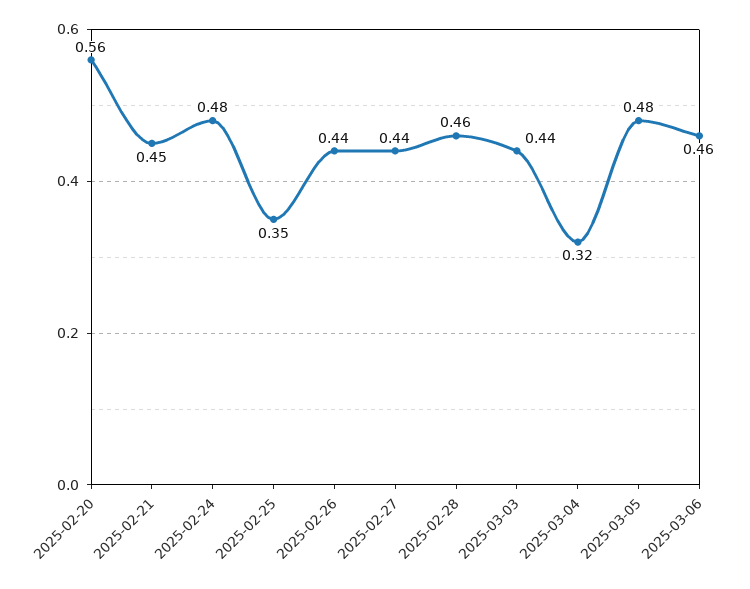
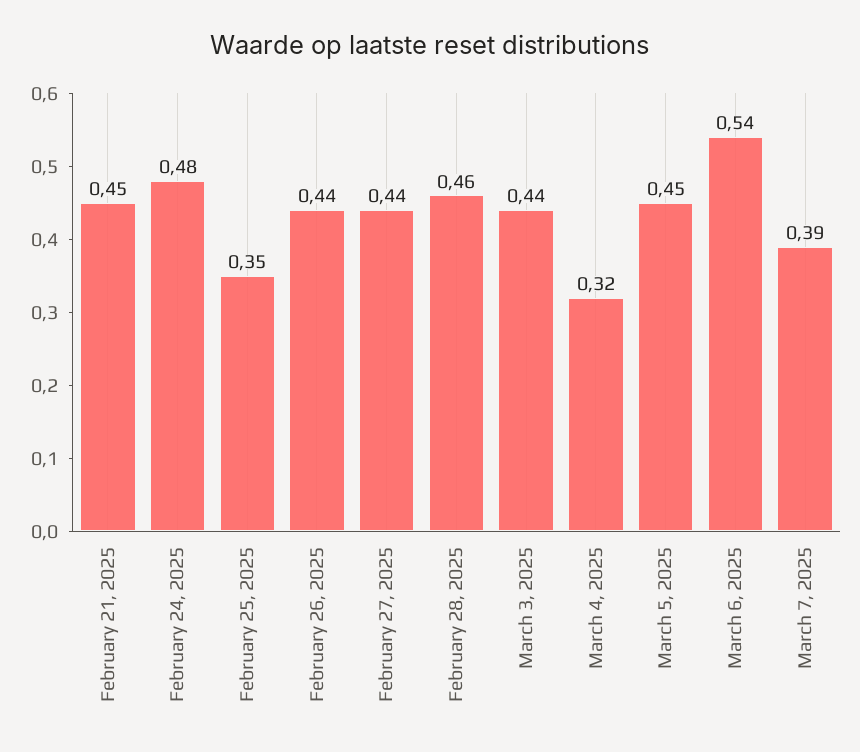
2025-02-20: 0.56 -> none
2025-03-05: 0.48 -> 0.45
2025-03-06: 0.46 -> 0.54
March 7, 2025: none -> 0.39

